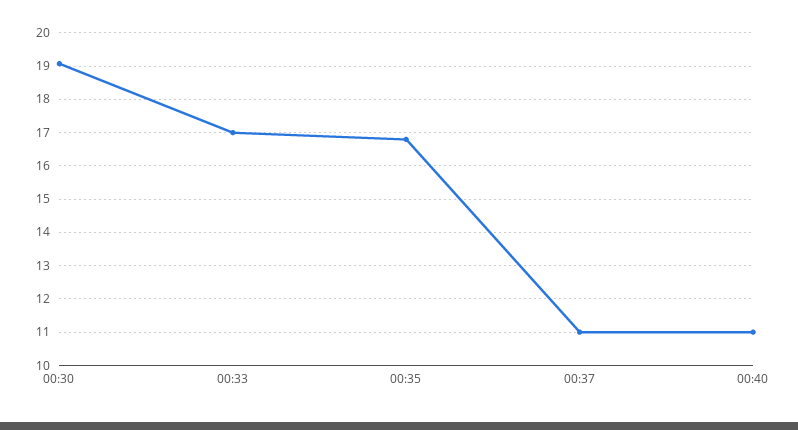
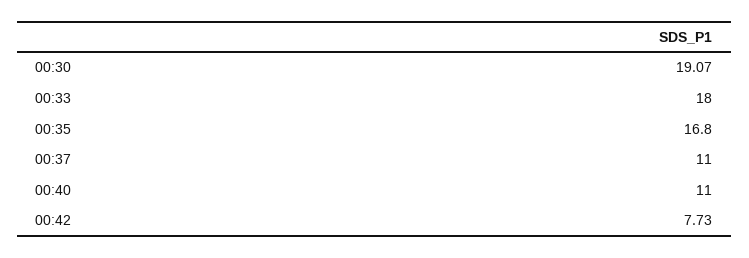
00:33: 17 -> 18
00:42: none -> 7.73

